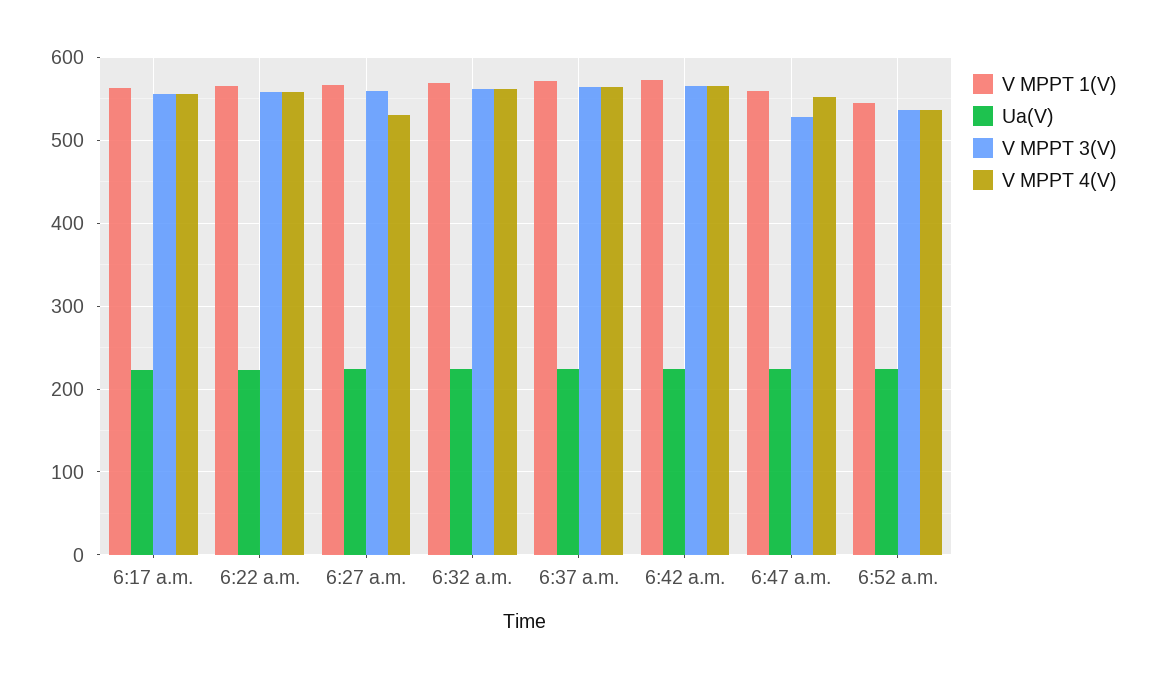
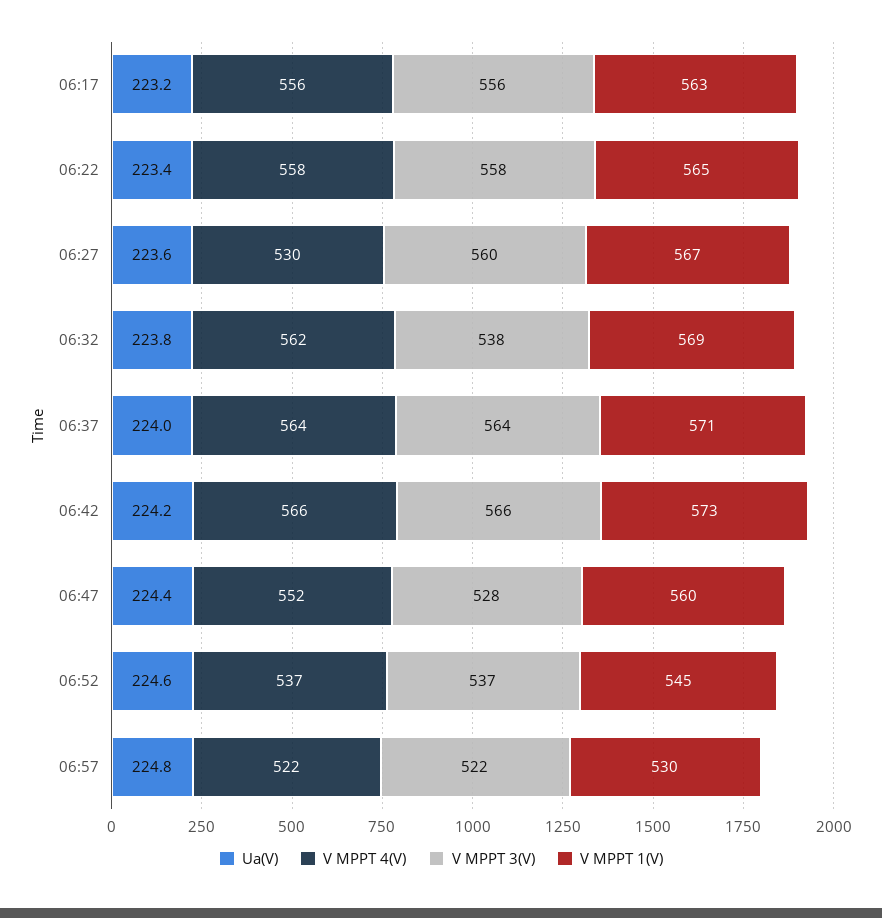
V MPPT 3(V), 6:32 a.m.: 560 -> 538
Ua(V), 06:57: none -> 224.8
V MPPT 4(V), 06:57: none -> 522
V MPPT 3(V), 06:57: none -> 522
V MPPT 1(V), 06:57: none -> 530

